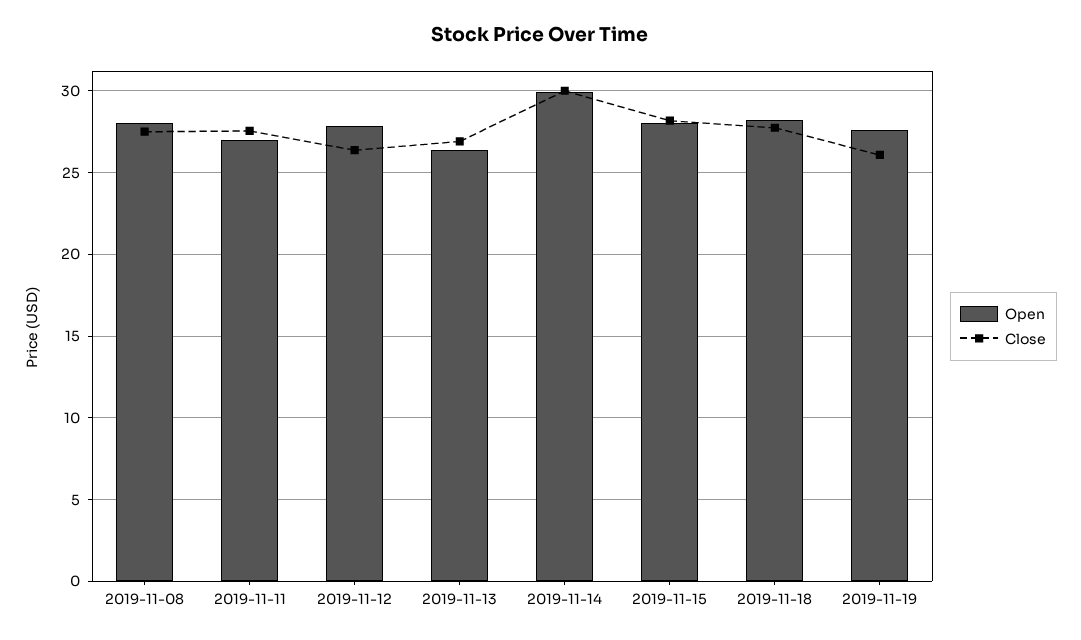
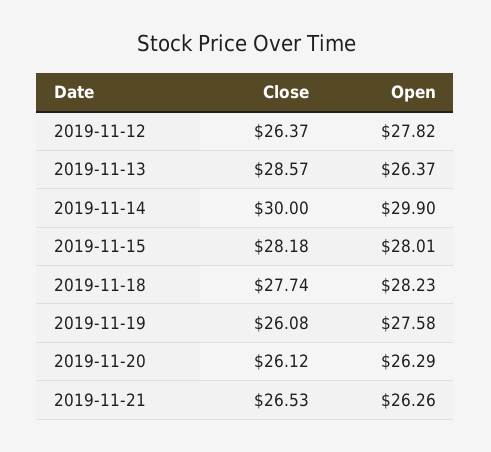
Open, 2019-11-08: 28 -> none
Close, 2019-11-08: 27.5 -> none
Open, 2019-11-11: 27 -> none
Close, 2019-11-11: 27.5 -> none
Close, 2019-11-13: 27 -> 28.57
Close, 2019-11-20: none -> 26.12
Open, 2019-11-20: none -> 26.29
Close, 2019-11-21: none -> 26.53
Open, 2019-11-21: none -> 26.26

